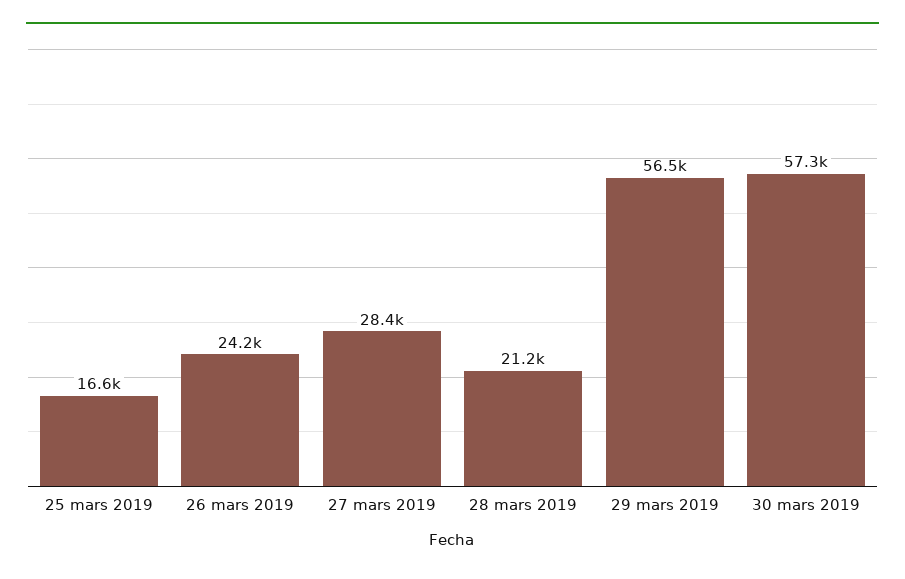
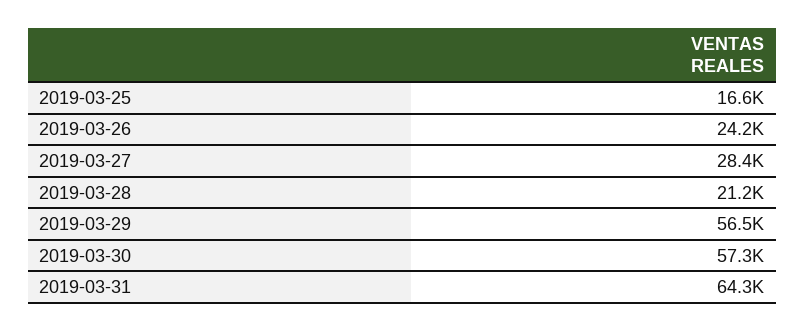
2019-03-31: none -> 64300

